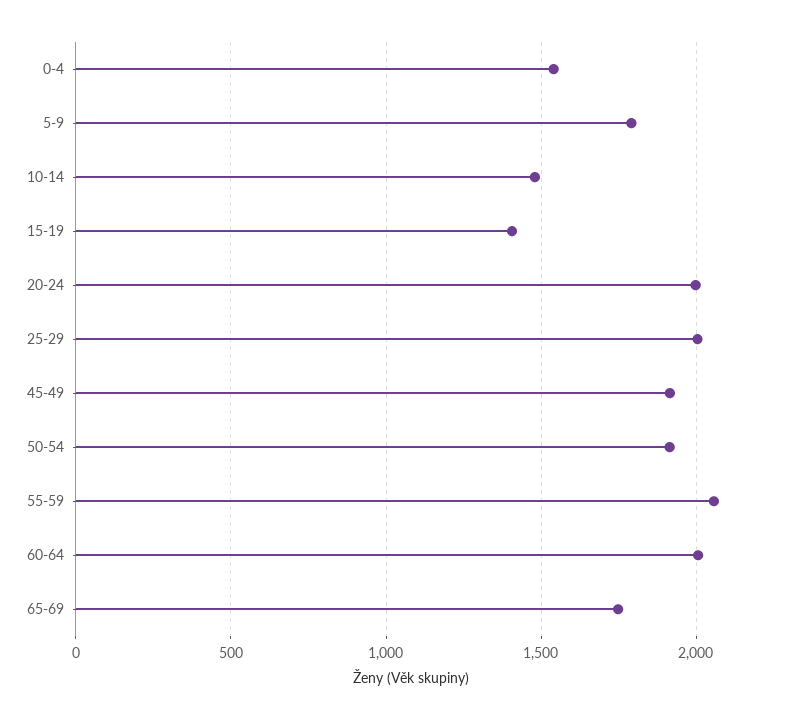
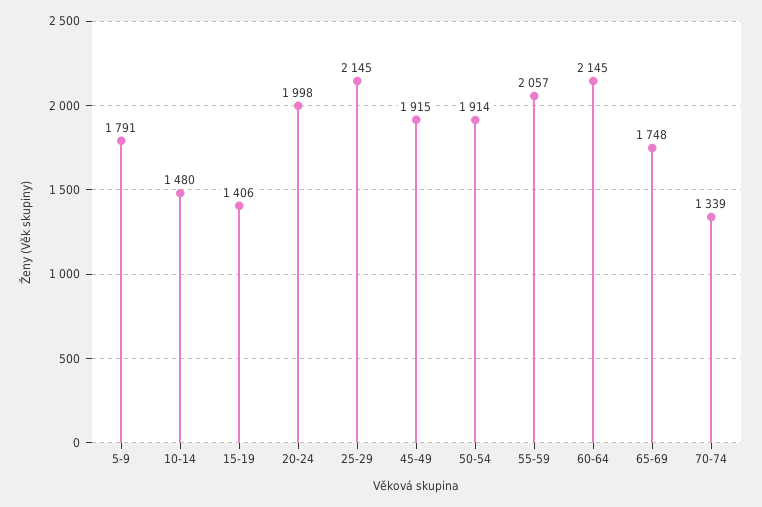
0-4: 1550 -> none
25-29: 2000 -> 2145
60-64: 2000 -> 2145
70-74: none -> 1339

